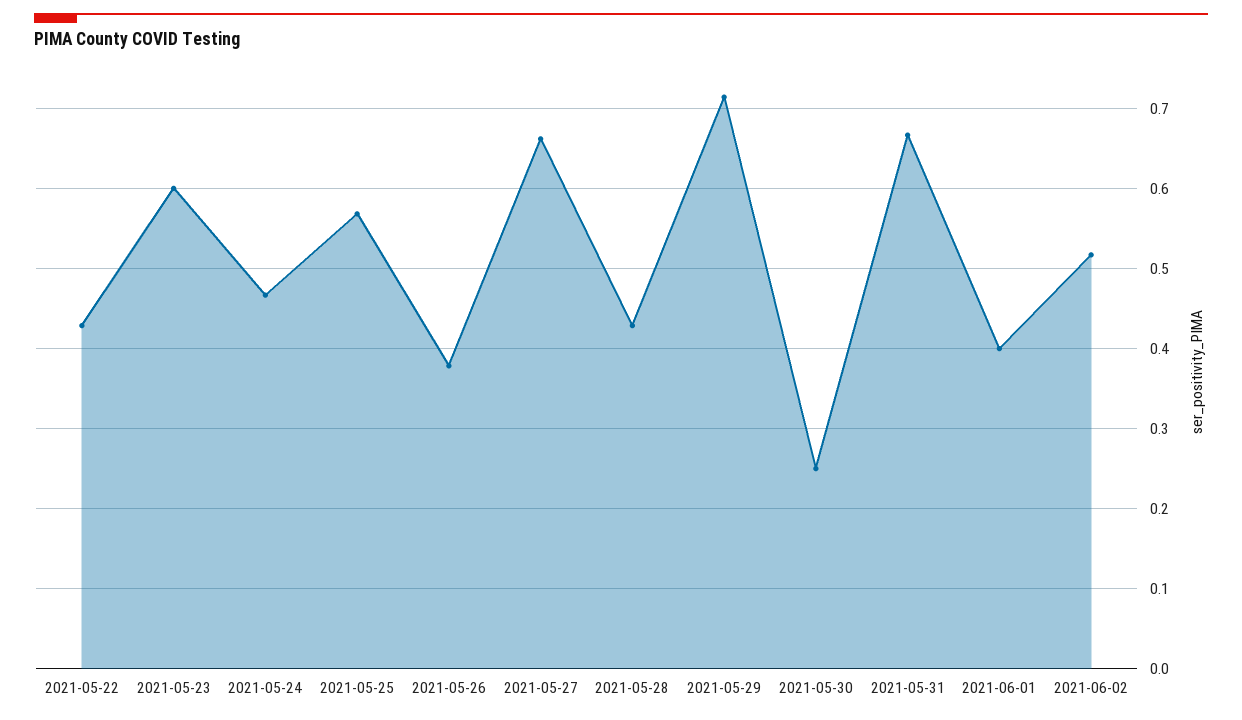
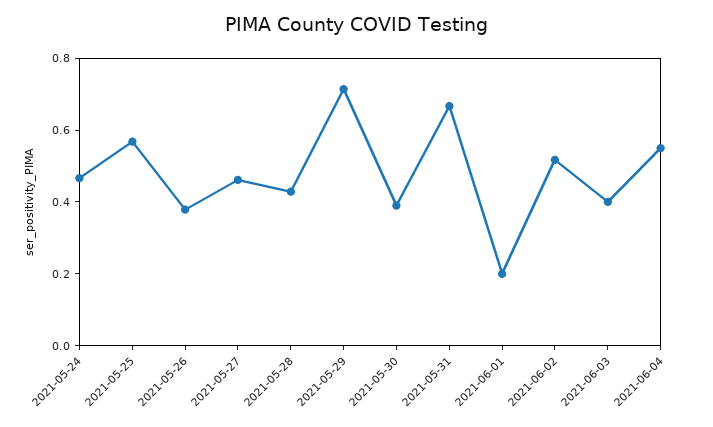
2021-05-22: 0.43 -> none
2021-05-23: 0.6 -> none
2021-05-27: 0.66 -> 0.45
2021-05-30: 0.25 -> 0.4
2021-06-01: 0.4 -> 0.2
2021-06-03: none -> 0.4
2021-06-04: none -> 0.55

